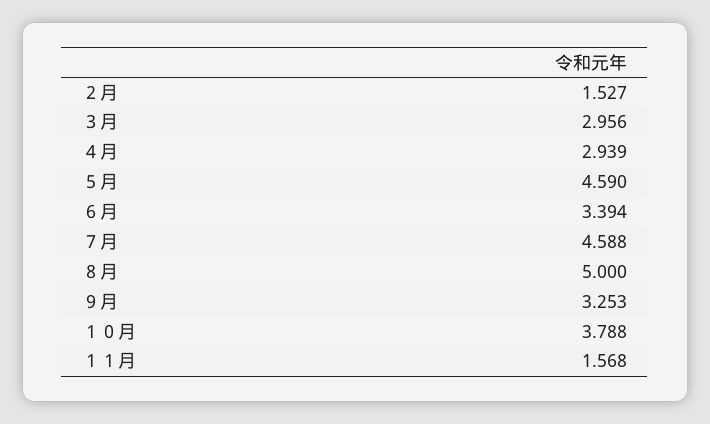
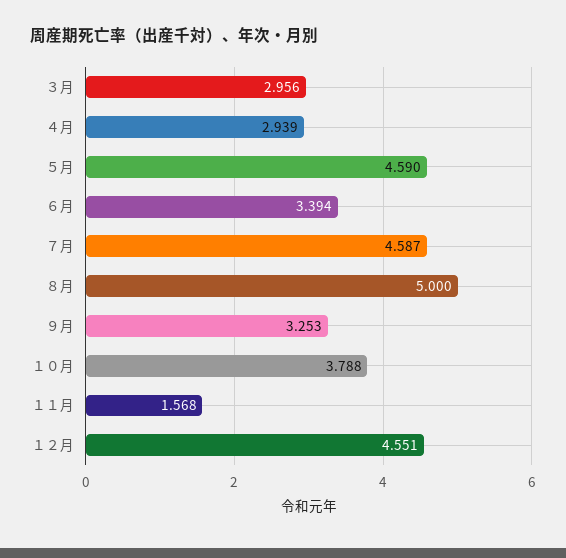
２月: 1.527 -> none
７月: 4.588 -> 4.587
１２月: none -> 4.551

